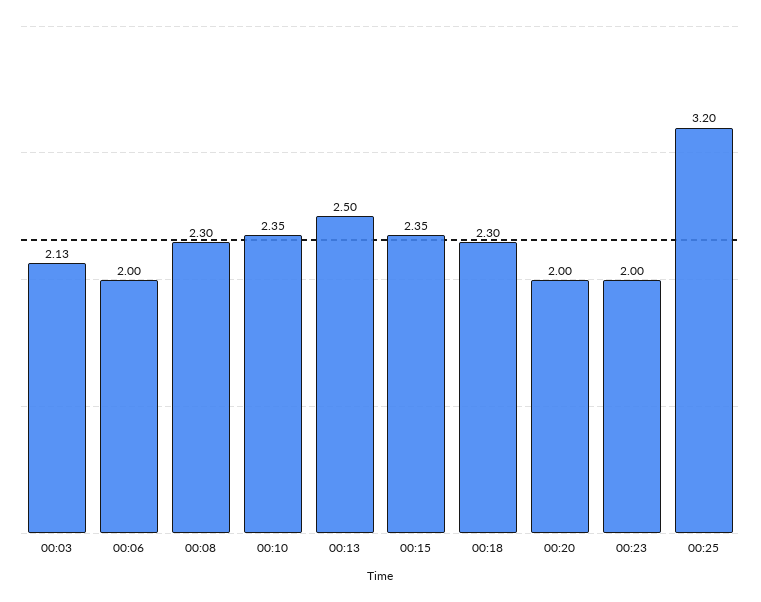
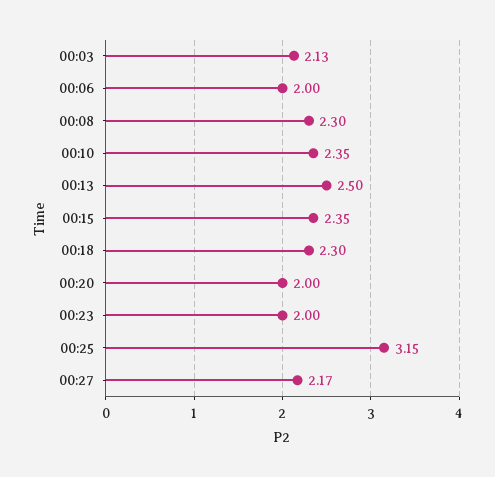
00:25: 3.2 -> 3.15
00:27: none -> 2.17

